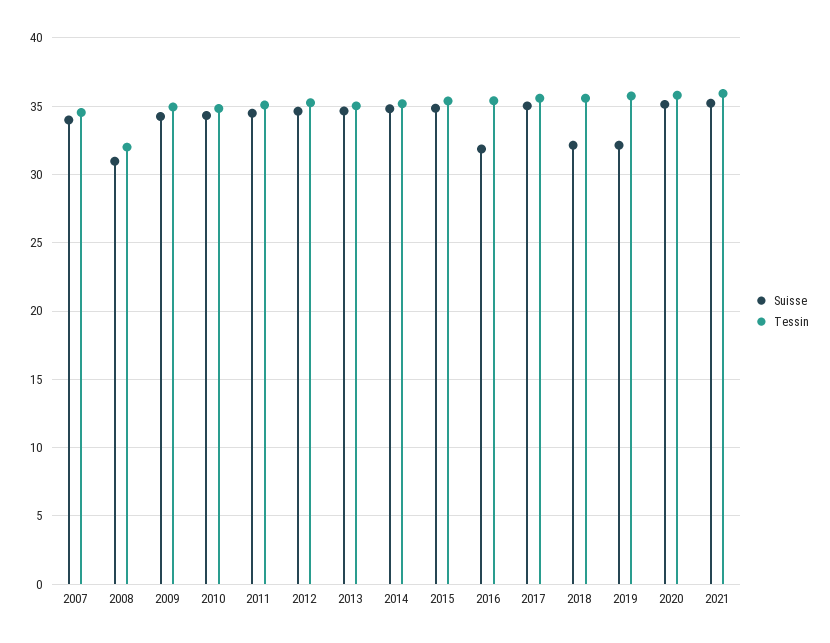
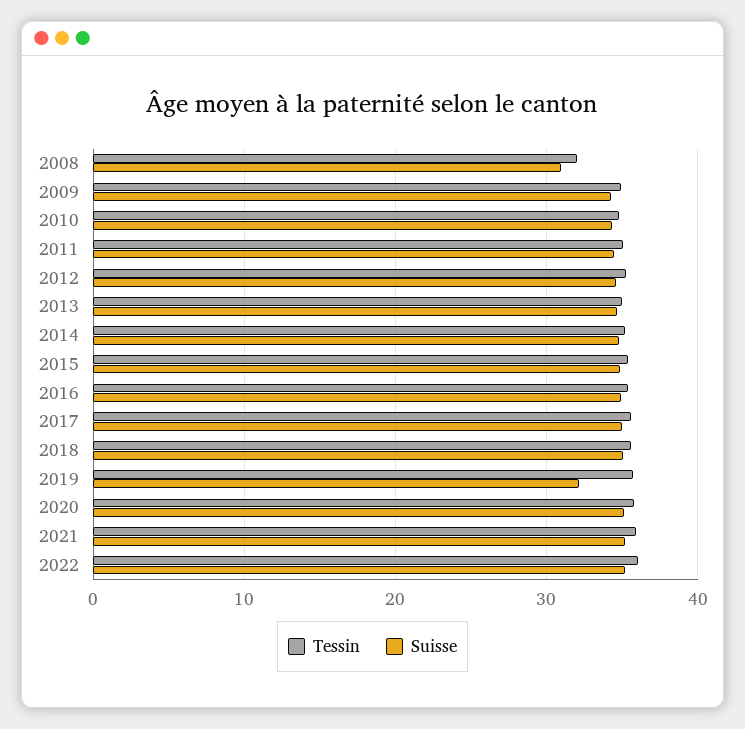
Suisse, 2007: 34 -> none
Tessin, 2007: 34.5 -> none
Suisse, 2016: 32 -> 35
Suisse, 2018: 32 -> 35
Tessin, 2022: none -> 36
Suisse, 2022: none -> 35

